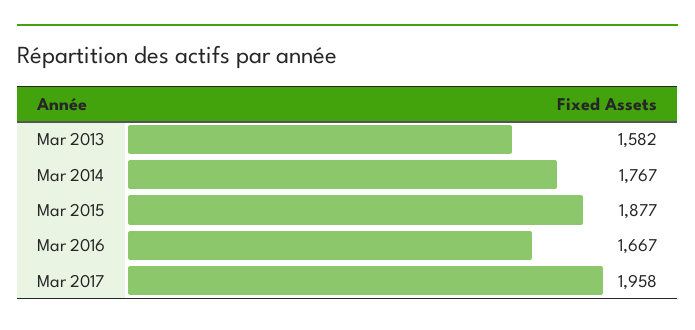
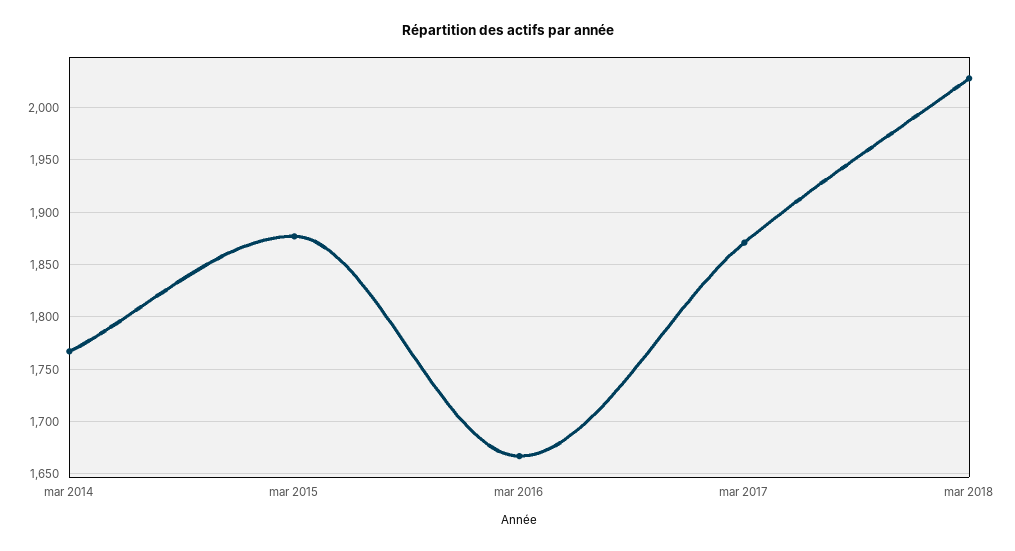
Mar 2013: 1582 -> none
Mar 2017: 1958 -> 1870
mar 2018: none -> 2030

